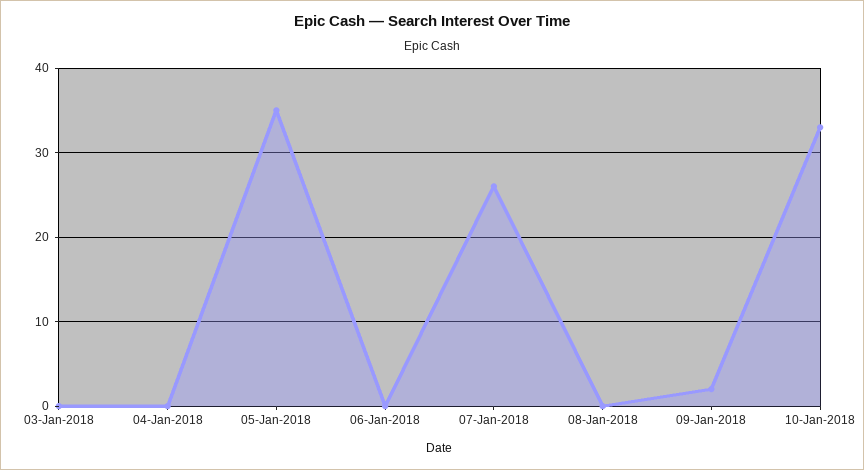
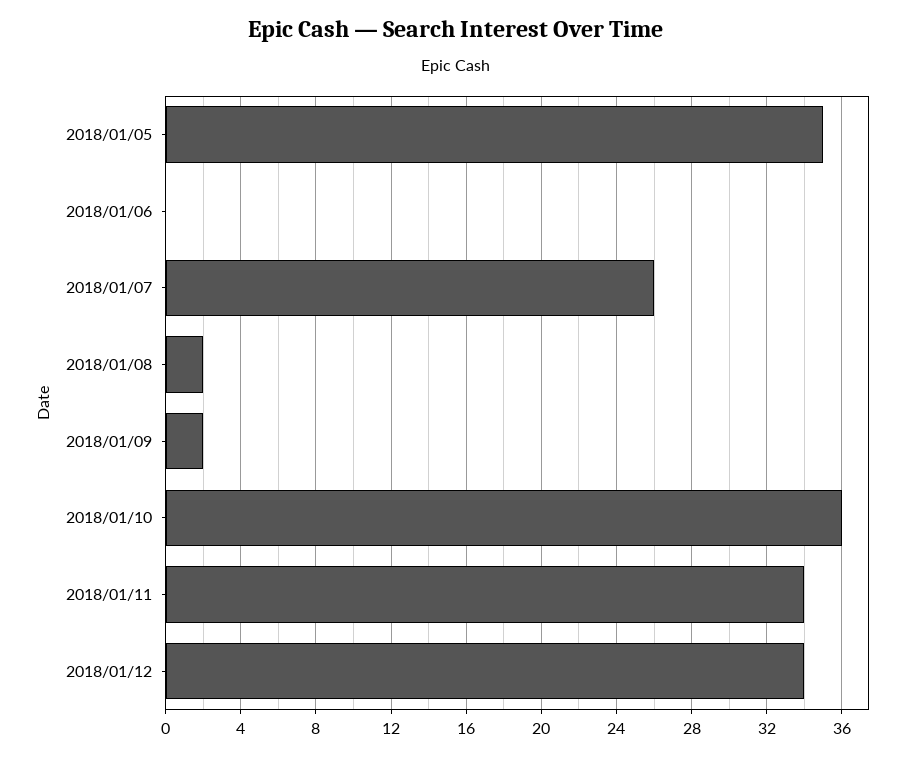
03-Jan-2018: 0 -> none
04-Jan-2018: 0 -> none
08-Jan-2018: 0 -> 2
10-Jan-2018: 33 -> 36
2018/01/11: none -> 34
2018/01/12: none -> 34

